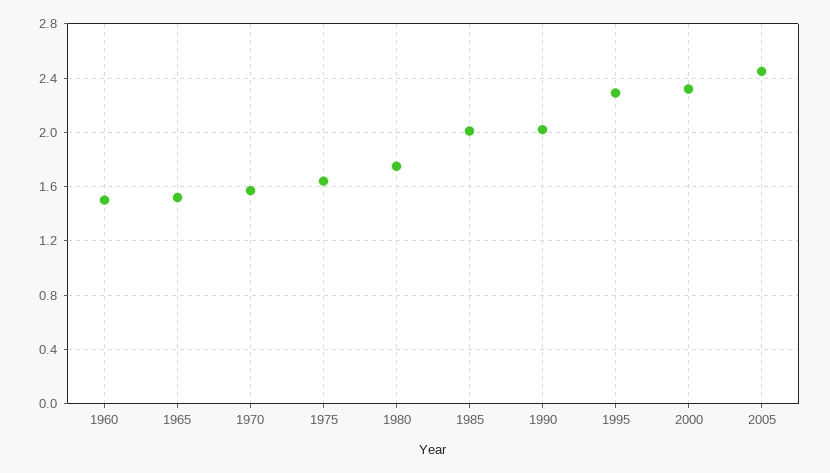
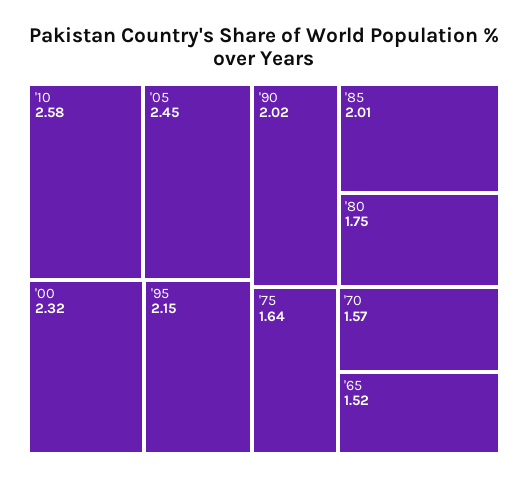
1960: 1.5 -> none
1995: 2.3 -> 2.15
'10: none -> 2.58

